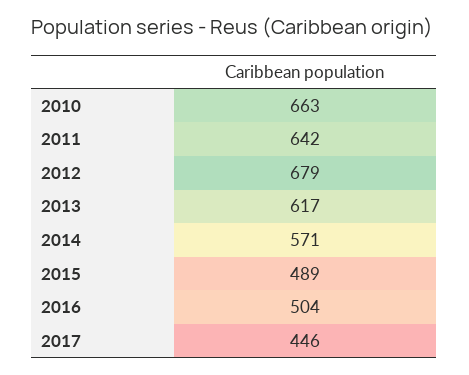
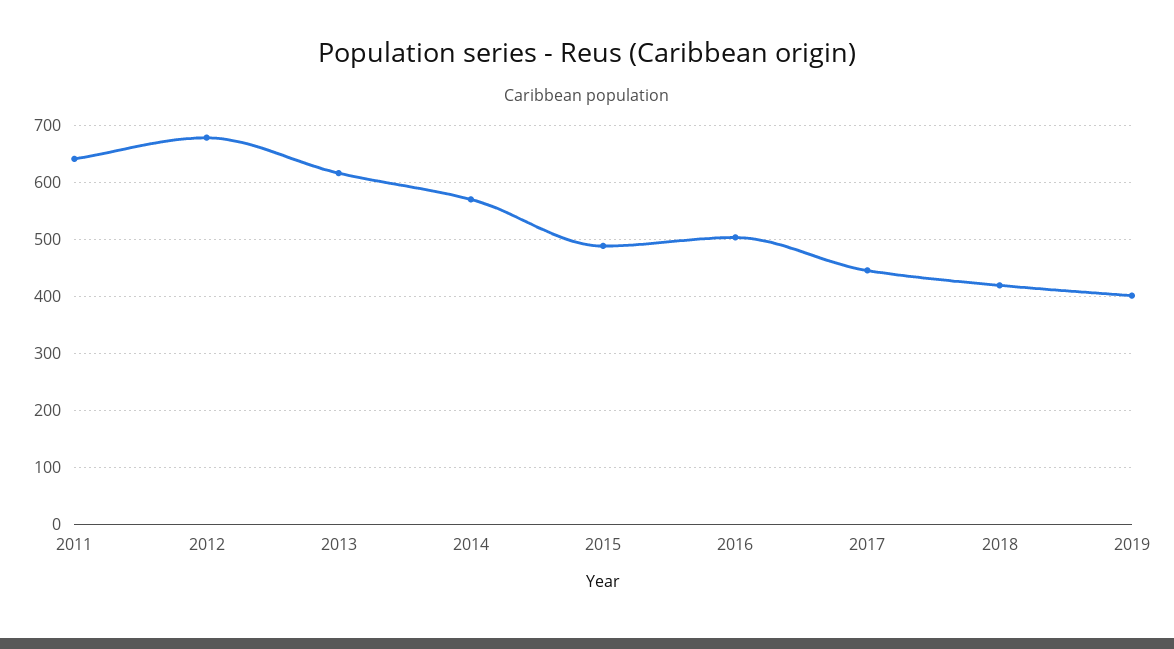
2010: 663 -> none
2018: none -> 420
2019: none -> 400

